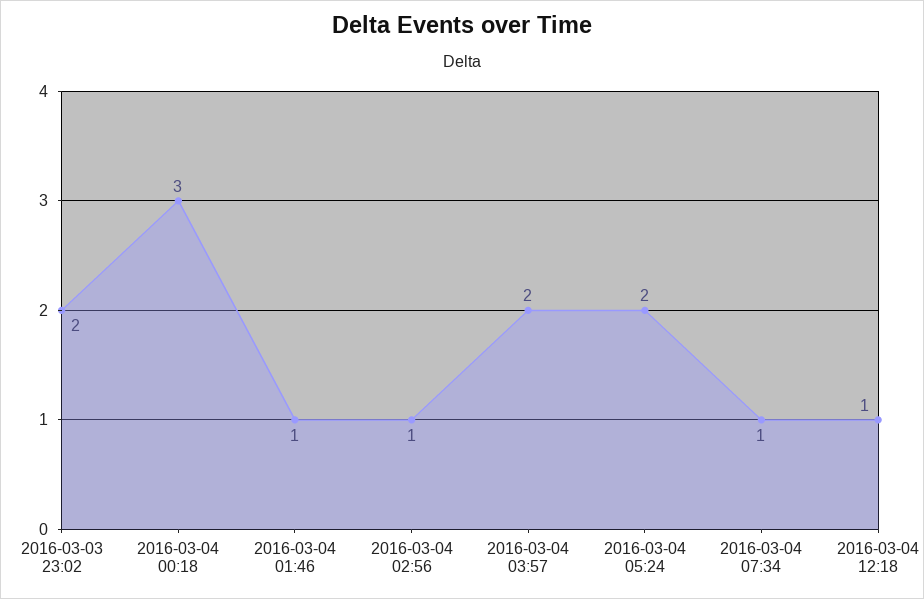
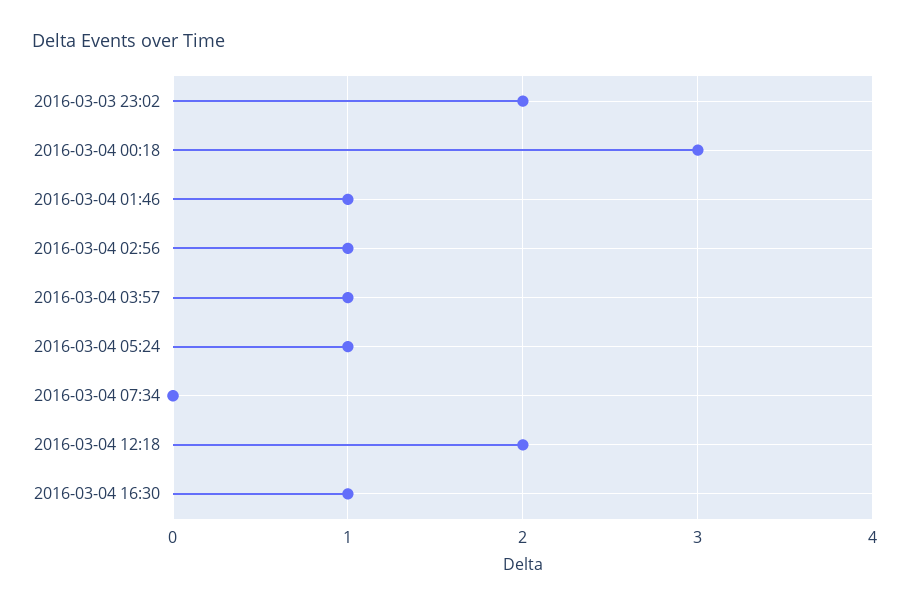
2016-03-04 03:57: 2 -> 1
2016-03-04 05:24: 2 -> 1
2016-03-04 07:34: 1 -> 0
2016-03-04 12:18: 1 -> 2
2016-03-04 16:30: none -> 1

